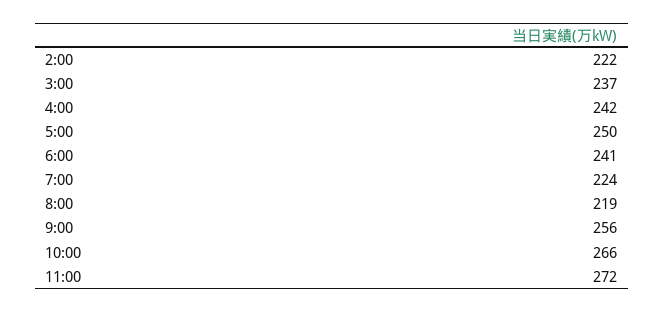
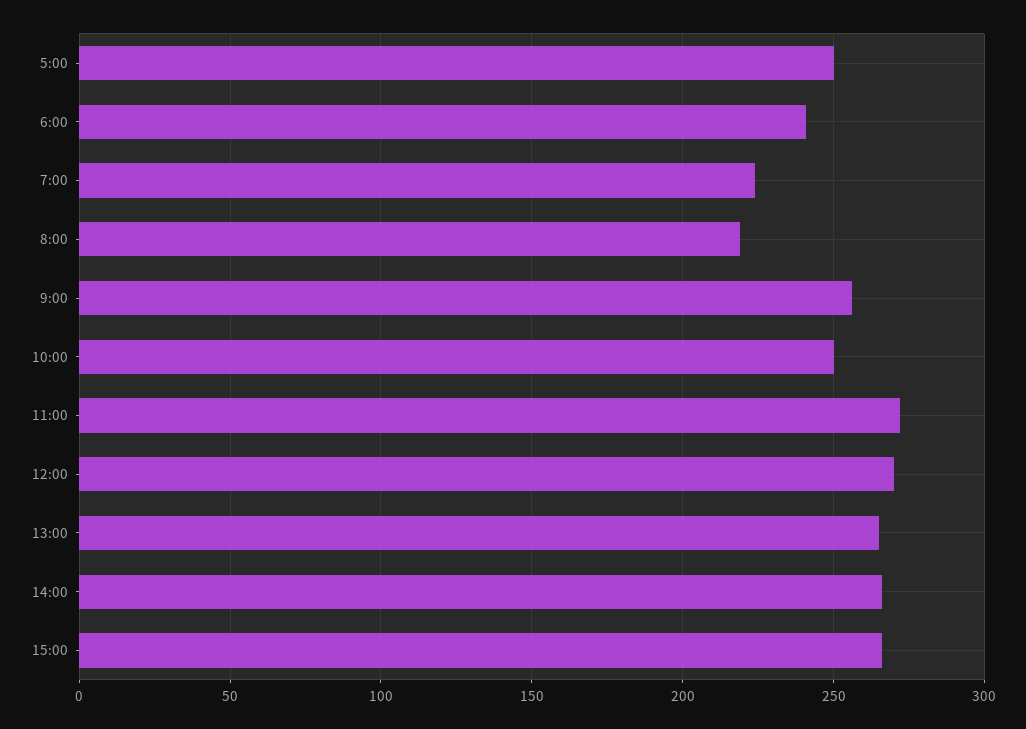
2:00: 222 -> none
3:00: 237 -> none
4:00: 242 -> none
10:00: 266 -> 250
12:00: none -> 270
13:00: none -> 265
14:00: none -> 265
15:00: none -> 265

